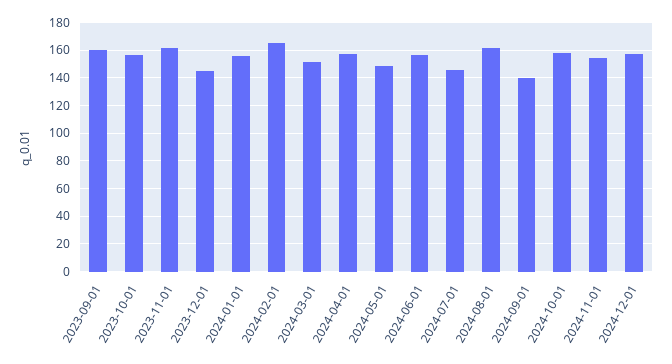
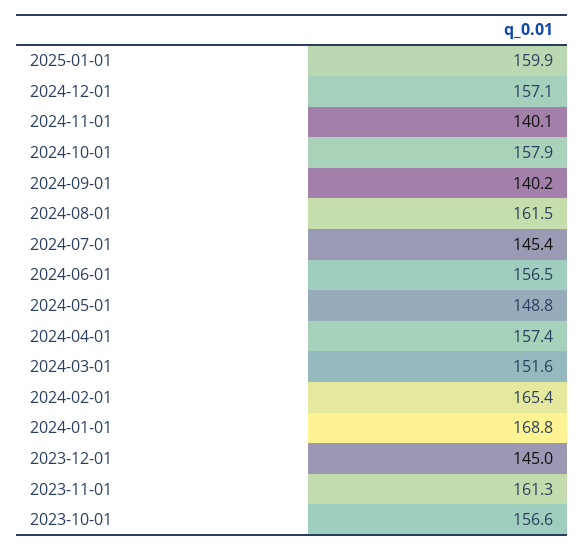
2023-09-01: 160 -> none
2024-01-01: 155 -> 168.8
2024-11-01: 155 -> 140.1
2025-01-01: none -> 159.9

